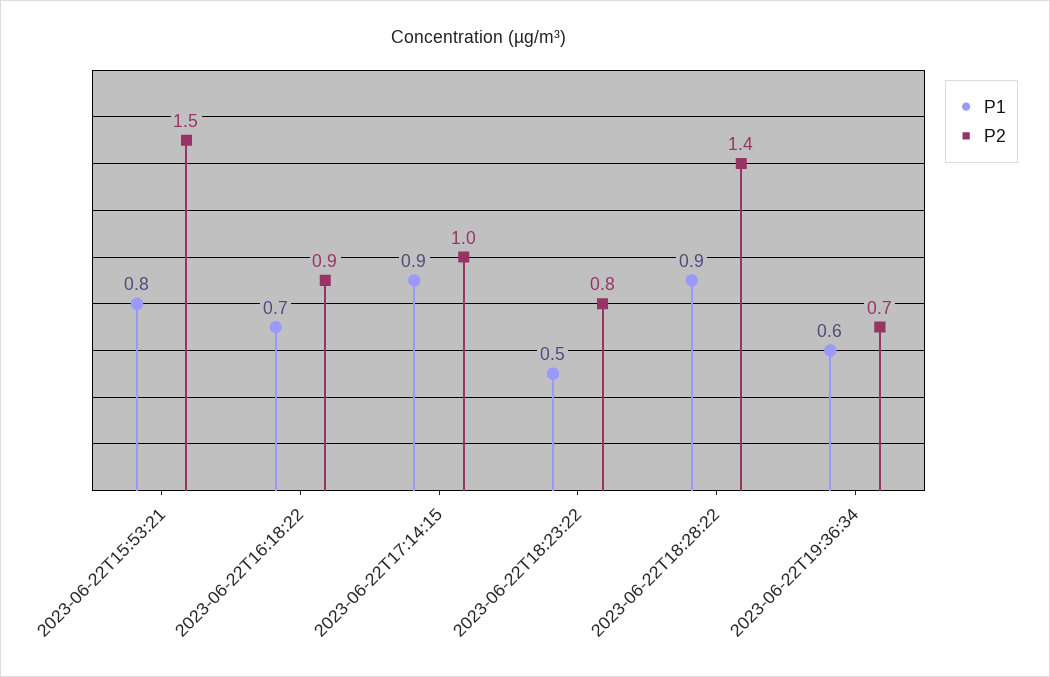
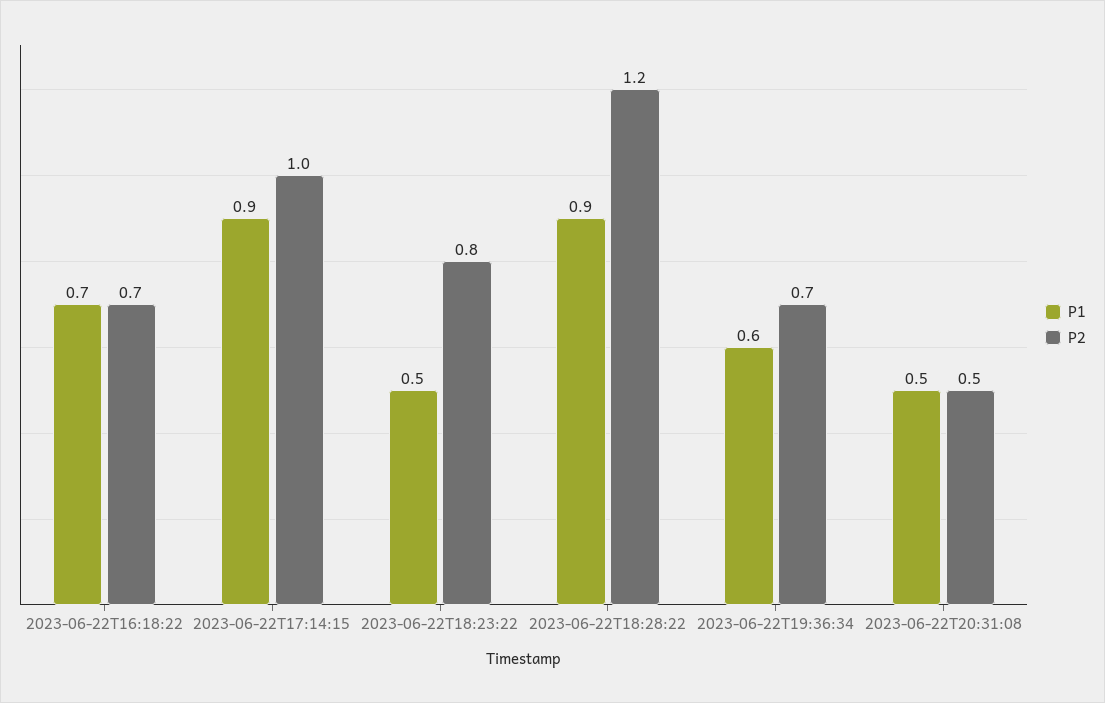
P1, 2023-06-22T15:53:21: 0.8 -> none
P2, 2023-06-22T15:53:21: 1.5 -> none
P2, 2023-06-22T16:18:22: 0.9 -> 0.7
P2, 2023-06-22T18:28:22: 1.4 -> 1.2
P1, 2023-06-22T20:31:08: none -> 0.5
P2, 2023-06-22T20:31:08: none -> 0.5

